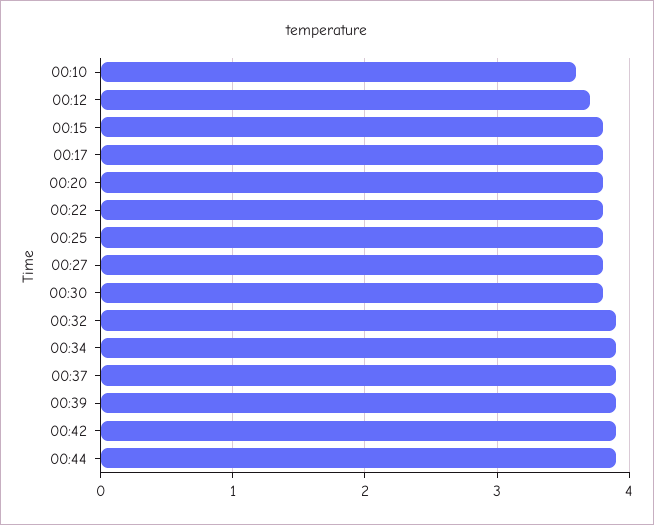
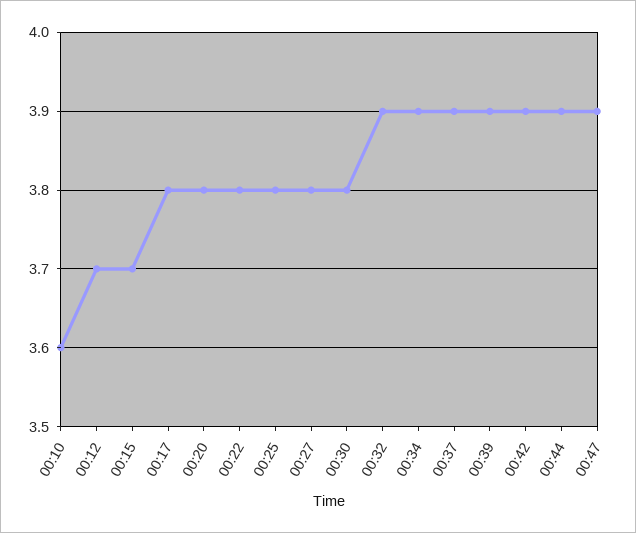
00:15: 3.8 -> 3.7
00:47: none -> 3.9

